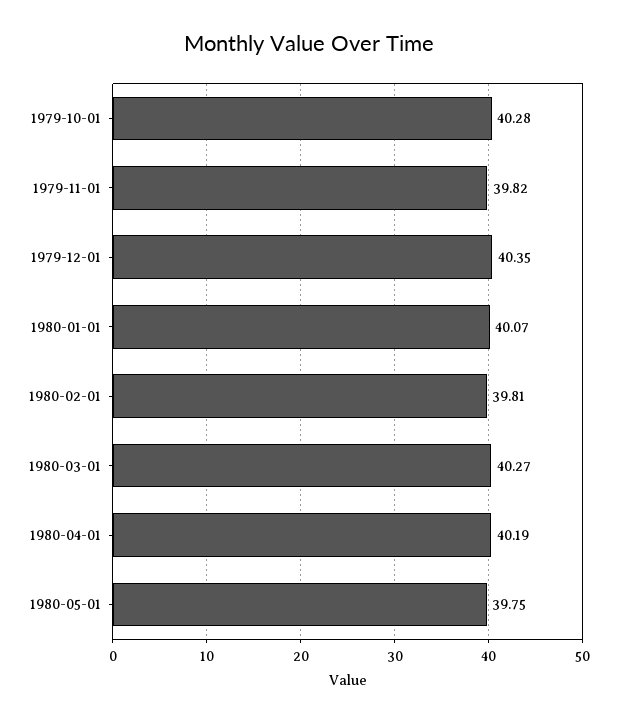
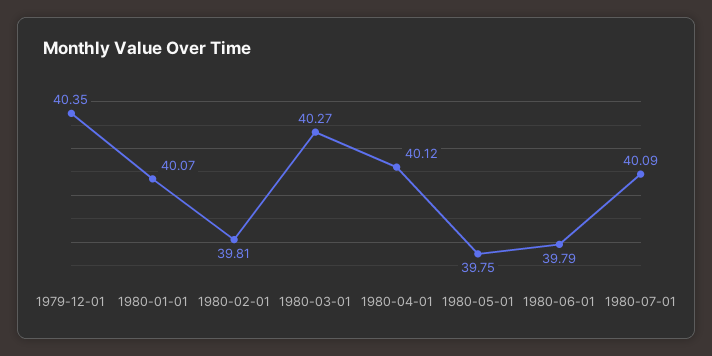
1979-10-01: 40.28 -> none
1979-11-01: 39.82 -> none
1980-04-01: 40.19 -> 40.12
1980-06-01: none -> 39.79
1980-07-01: none -> 40.09

